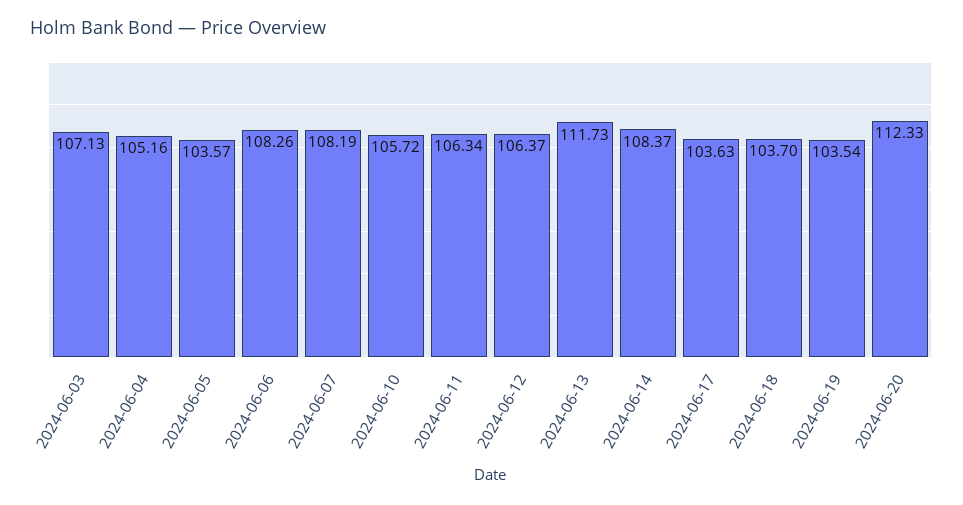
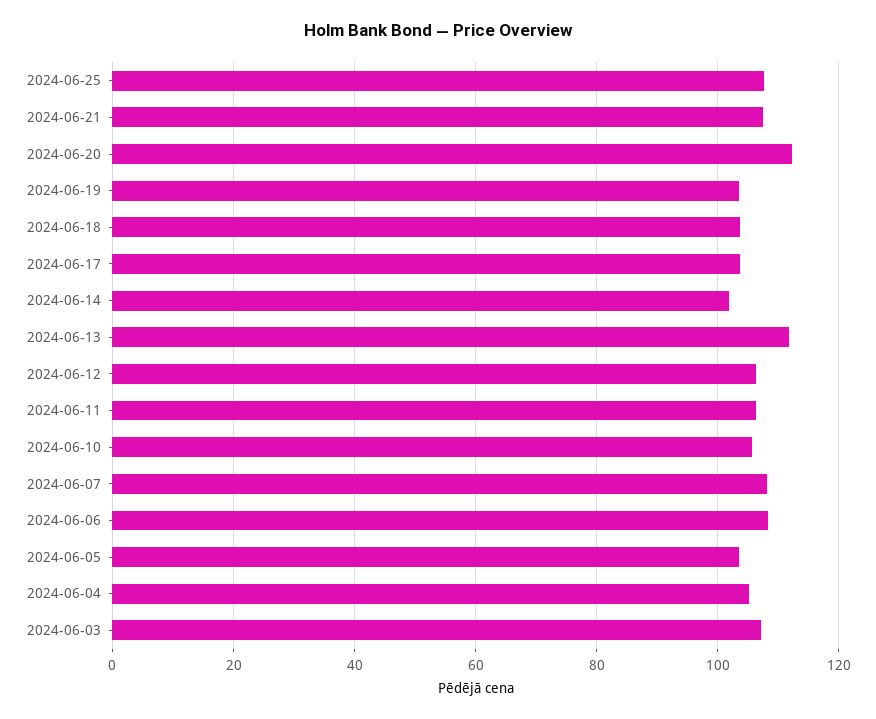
2024-06-14: 108.37 -> 102
2024-06-25: none -> 108
2024-06-21: none -> 108

